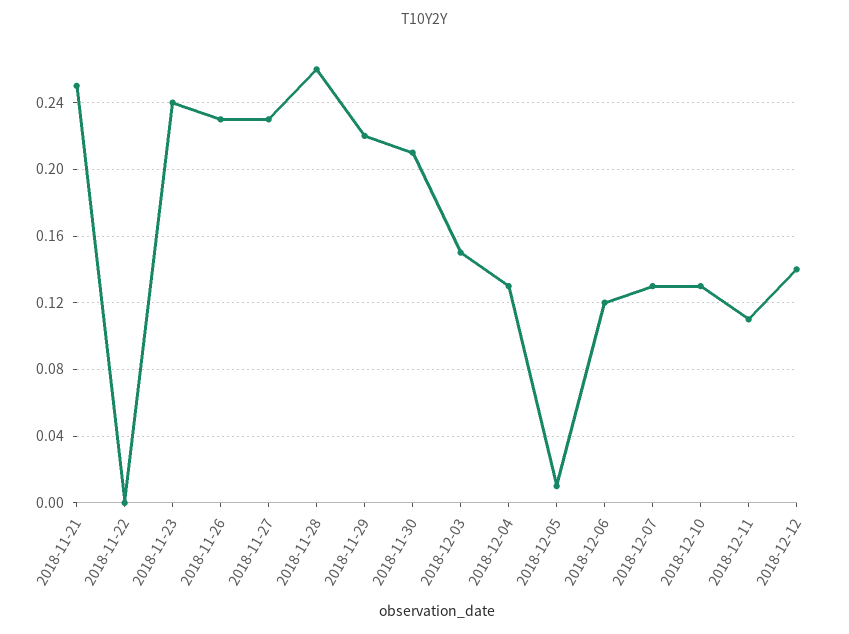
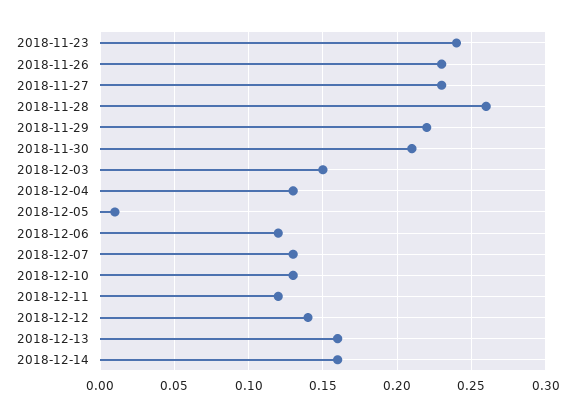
2018-11-21: 0.25 -> none
2018-11-22: 0 -> none
2018-12-11: 0.11 -> 0.12
2018-12-13: none -> 0.16
2018-12-14: none -> 0.16

